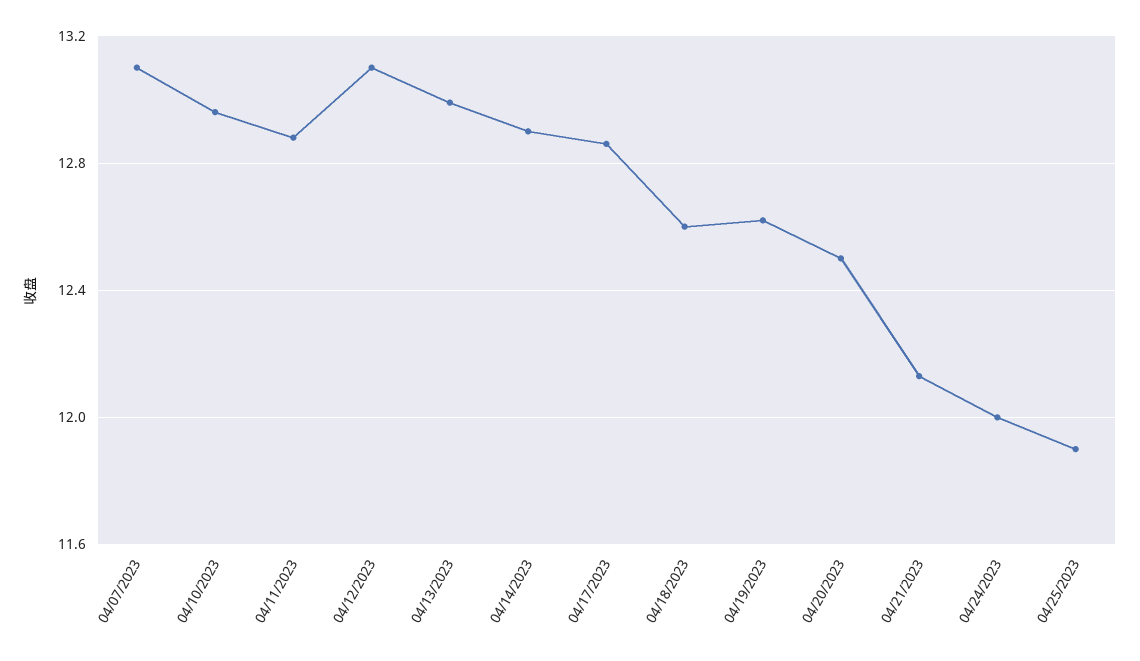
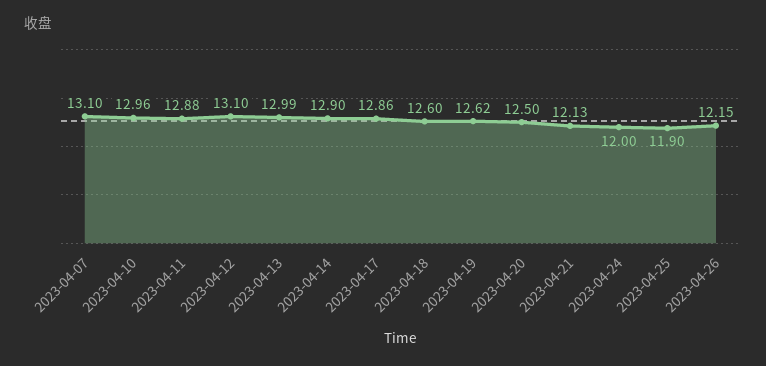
2023-04-26: none -> 12.15

